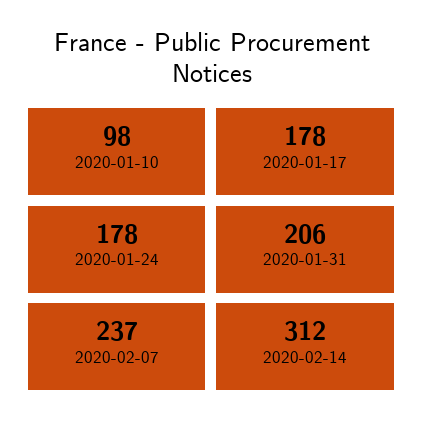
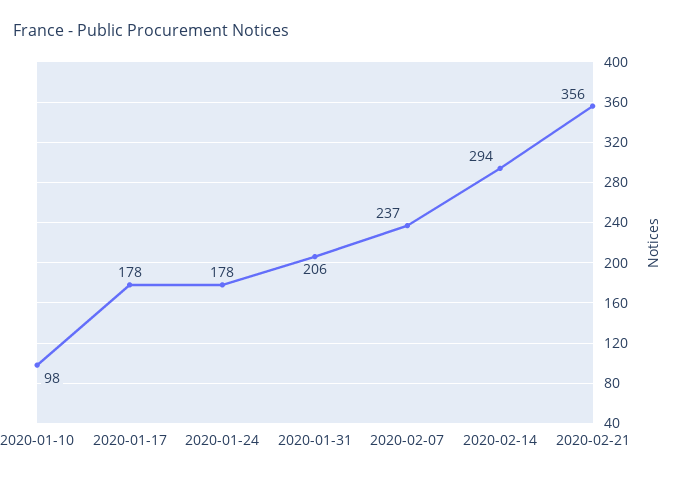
2020-02-14: 312 -> 294
2020-02-21: none -> 356

